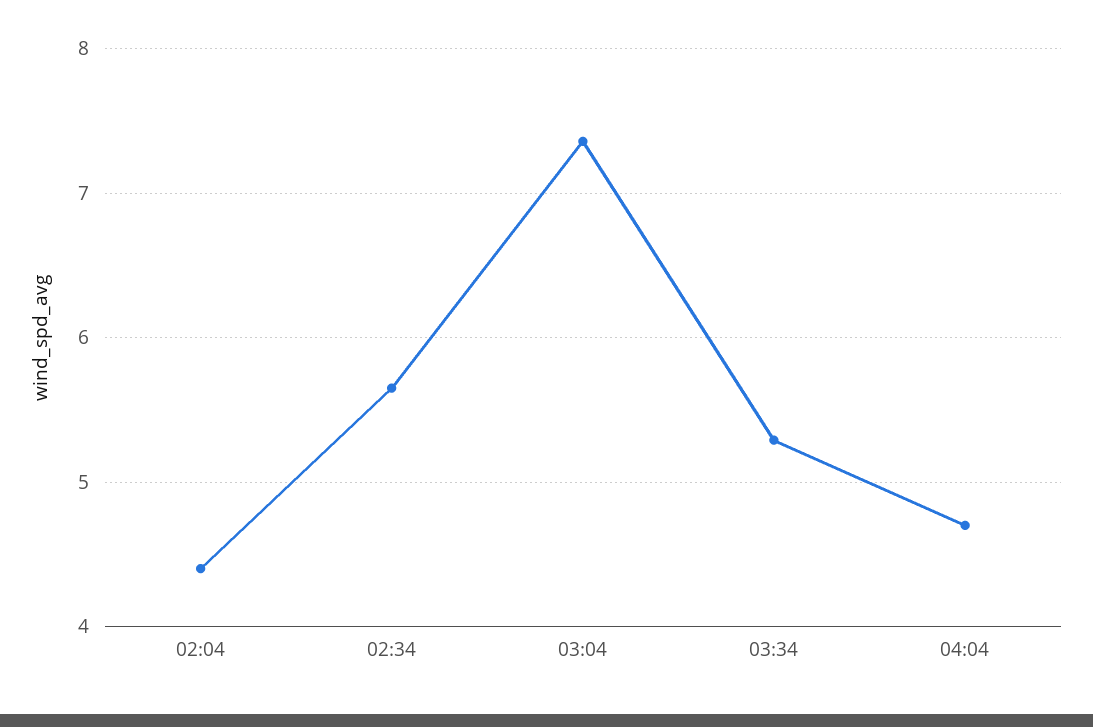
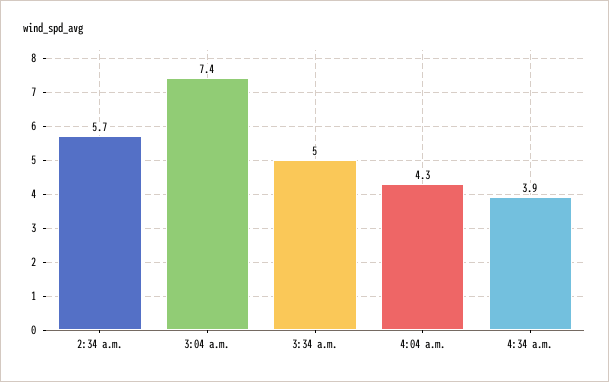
02:04: 4.4 -> none
03:34: 5.3 -> 5
04:04: 4.7 -> 4.3
4:34 a.m.: none -> 3.9

